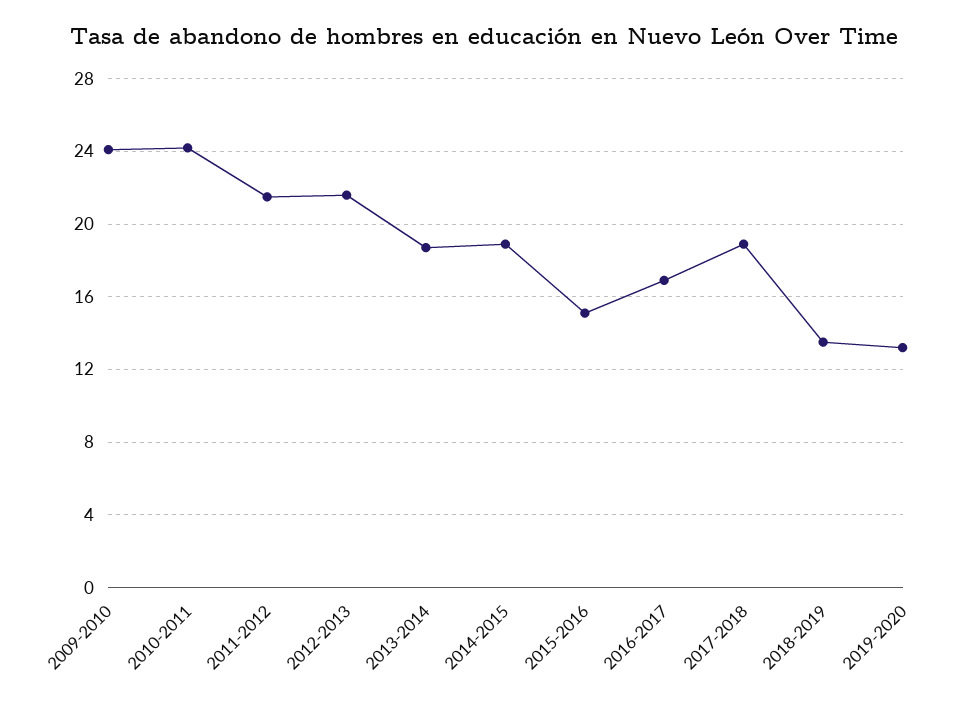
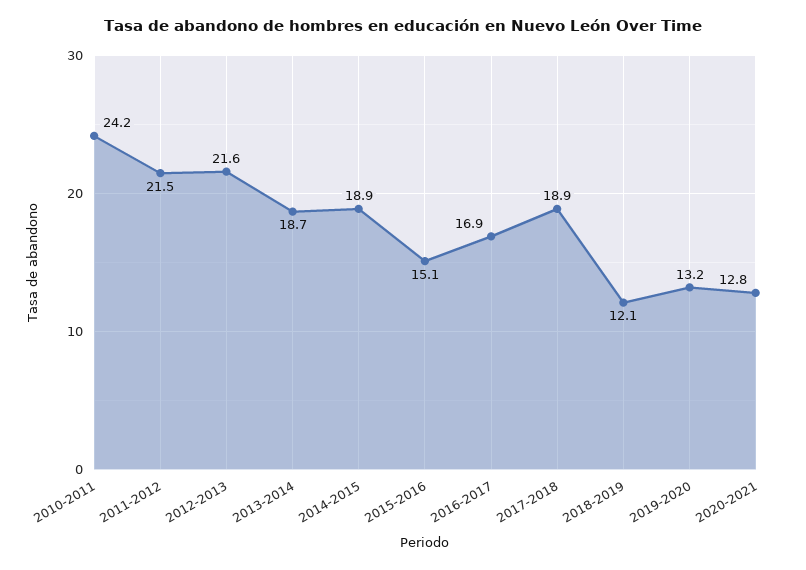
2009-2010: 24 -> none
2018-2019: 13.5 -> 12.1
2020-2021: none -> 12.8

